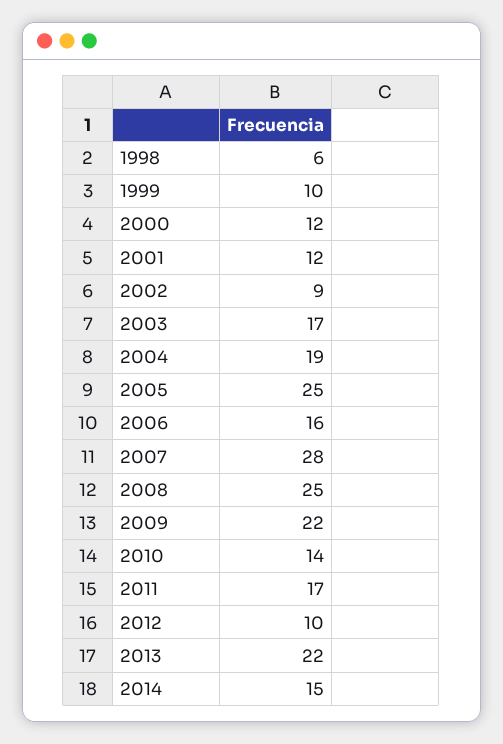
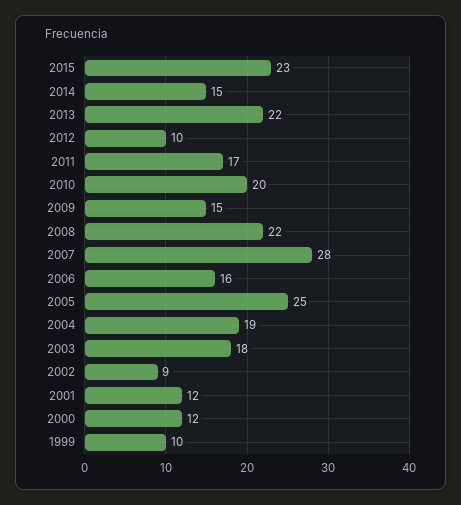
1998: 6 -> none
2003: 17 -> 18
2008: 25 -> 22
2009: 22 -> 15
2010: 14 -> 20
2015: none -> 23

